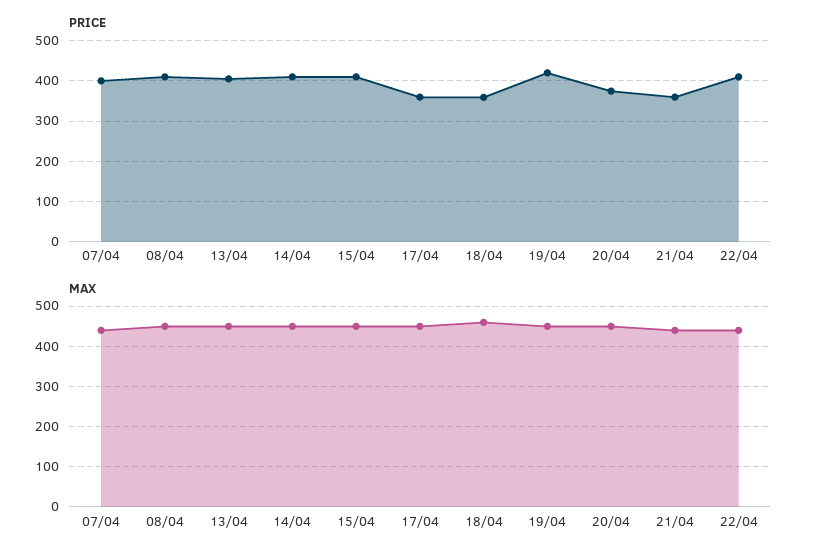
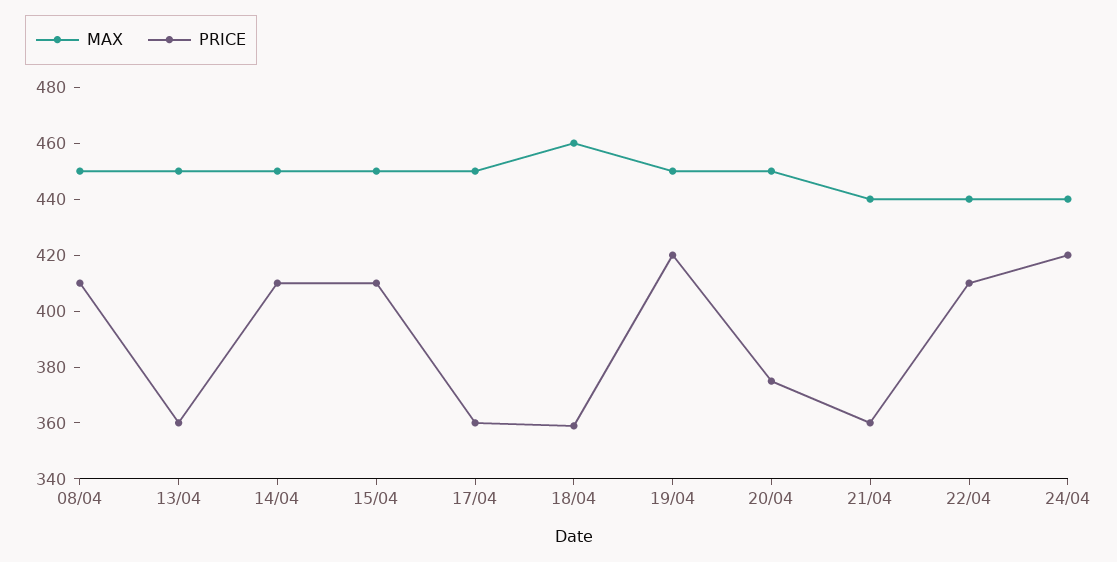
PRICE, 07/04: 400 -> none
PRICE, 13/04: 400 -> 360
MAX, 07/04: 440 -> none
MAX, 24/04: none -> 440
PRICE, 24/04: none -> 420

